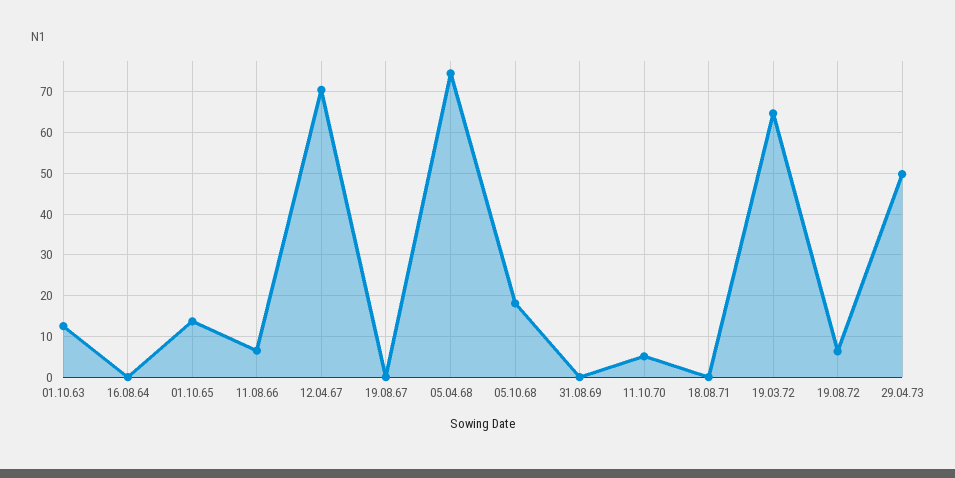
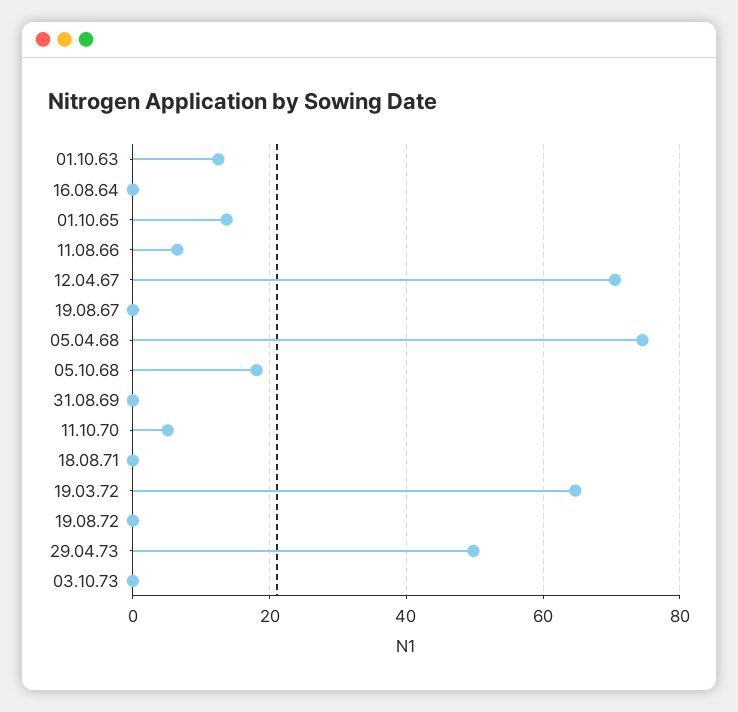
19.08.72: 6 -> 0
03.10.73: none -> 0

